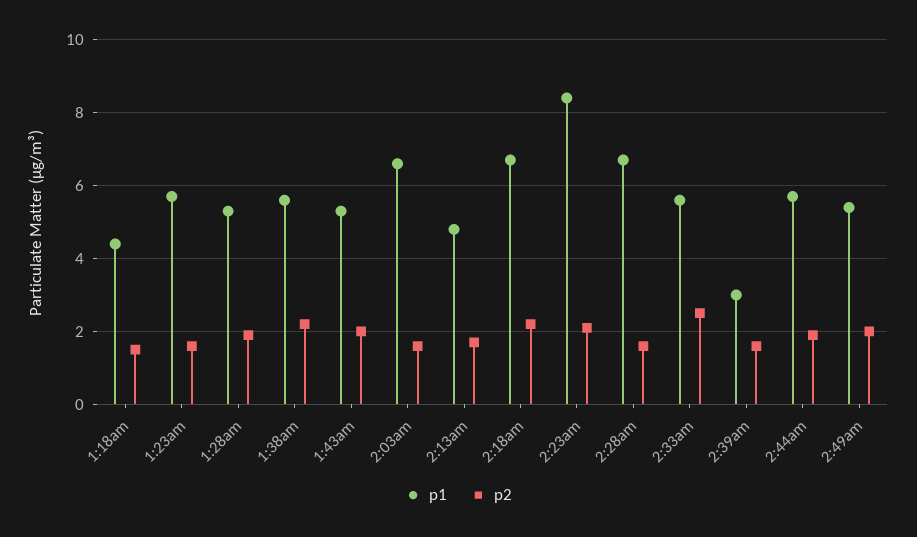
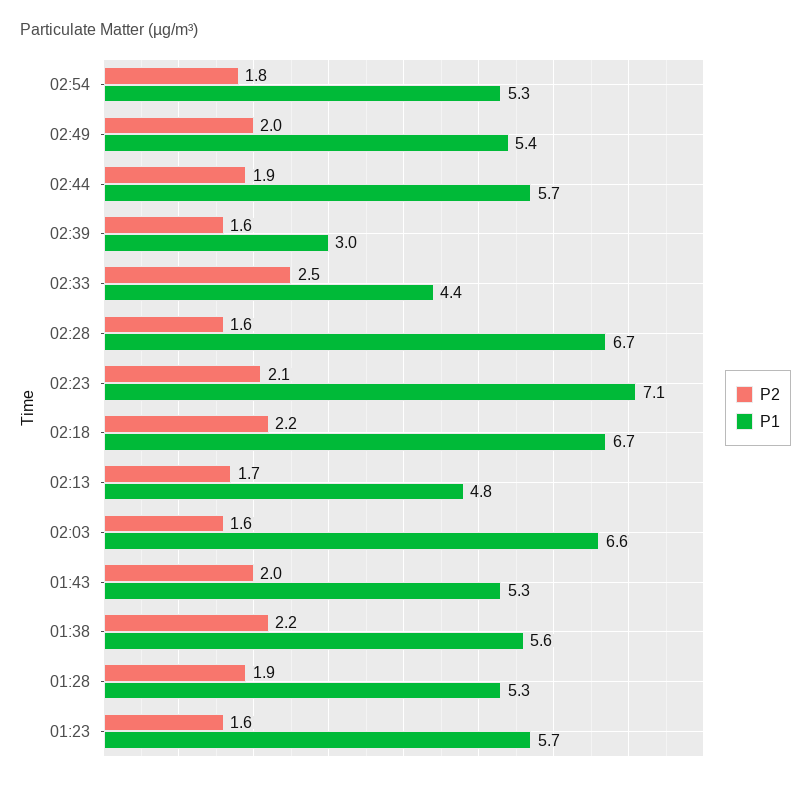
p1, 1:18am: 4.5 -> none
p2, 1:18am: 1.5 -> none
p1, 2:23am: 8.5 -> 7.1
p1, 2:33am: 5.5 -> 4.4
p2, 02:54: none -> 1.8
p1, 02:54: none -> 5.3

